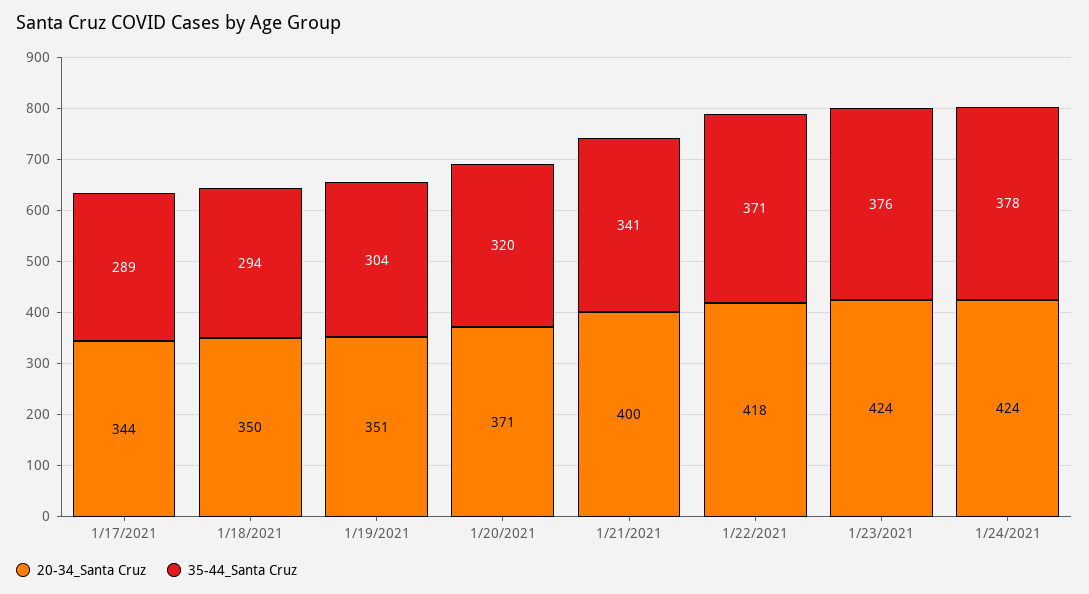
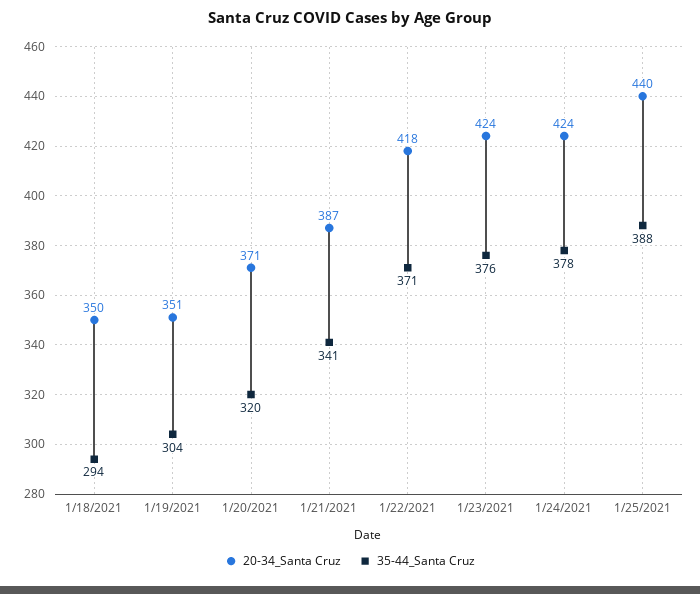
20-34_Santa Cruz, 1/17/2021: 344 -> none
35-44_Santa Cruz, 1/17/2021: 289 -> none
20-34_Santa Cruz, 1/21/2021: 400 -> 387
20-34_Santa Cruz, 1/25/2021: none -> 440
35-44_Santa Cruz, 1/25/2021: none -> 388

